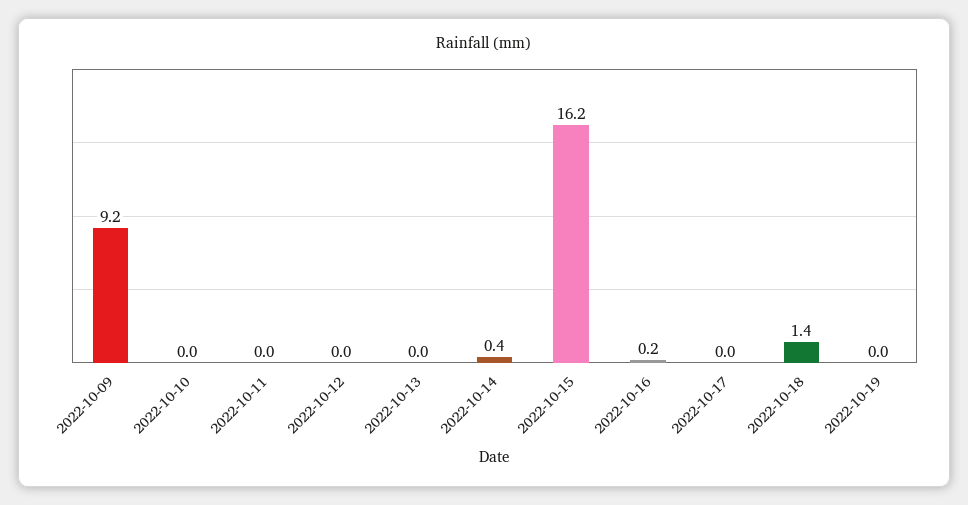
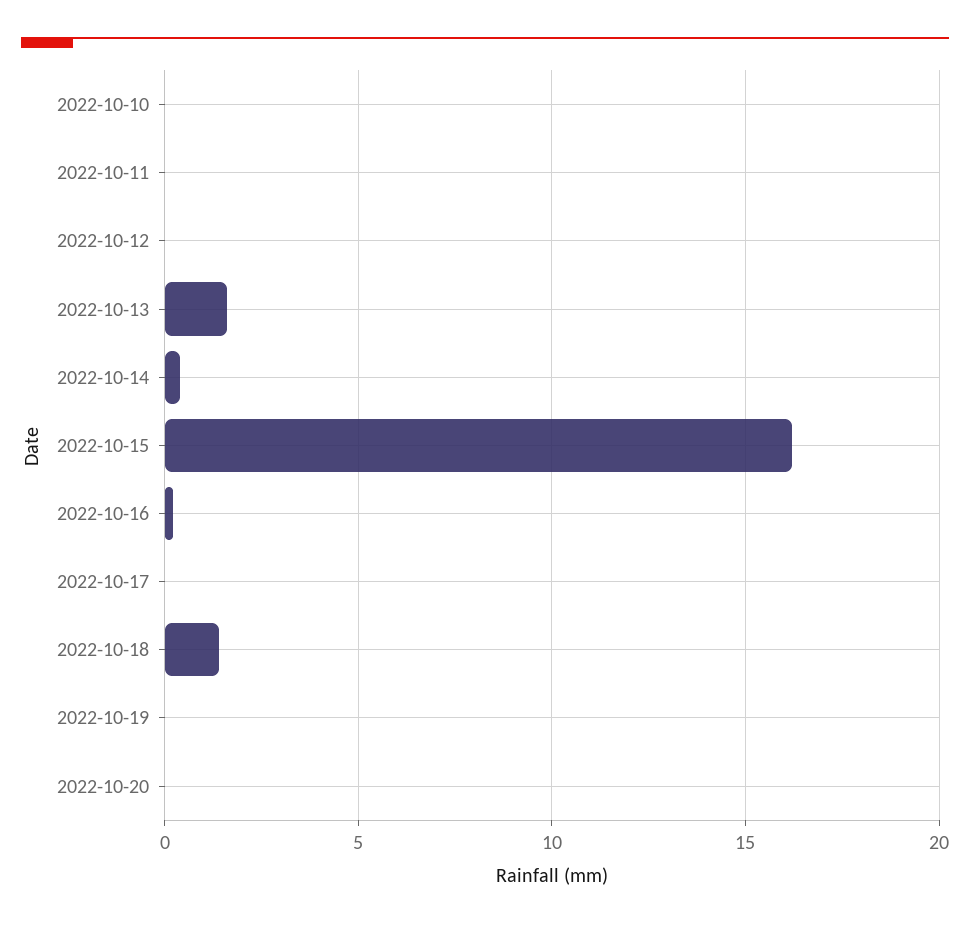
2022-10-09: 9.2 -> none
2022-10-13: 0 -> 1.5
2022-10-20: none -> 0

